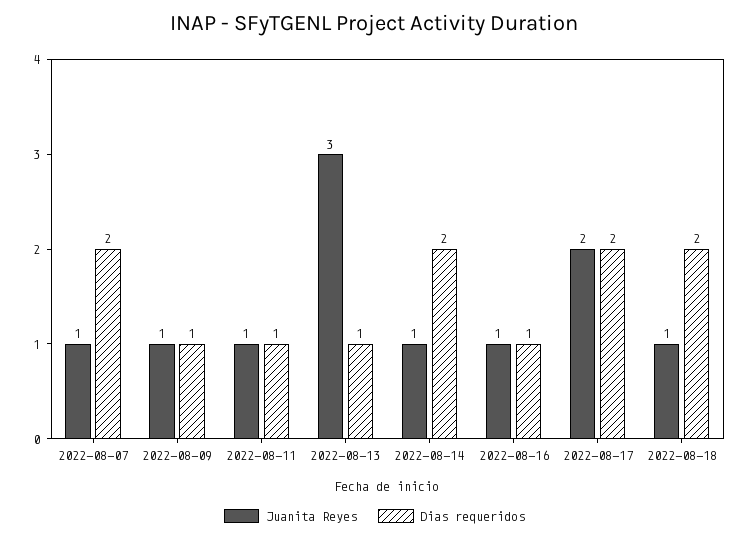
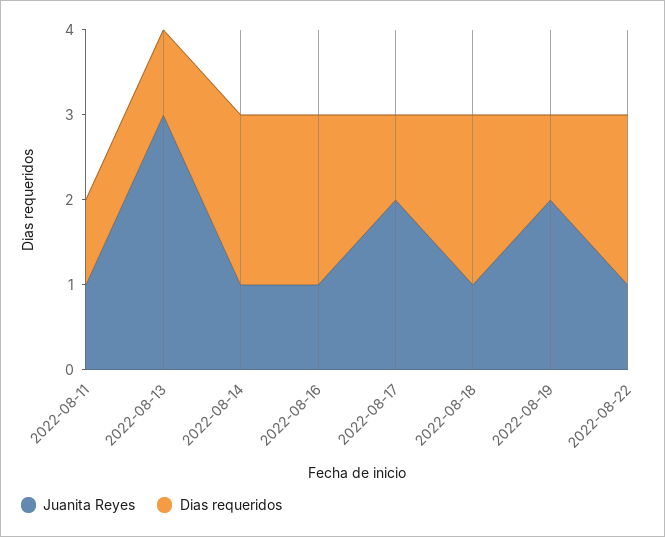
Juanita Reyes, 2022-08-07: 1 -> none
Dias requeridos, 2022-08-07: 2 -> none
Juanita Reyes, 2022-08-09: 1 -> none
Dias requeridos, 2022-08-09: 1 -> none
Dias requeridos, 2022-08-16: 1 -> 2
Dias requeridos, 2022-08-17: 2 -> 1
Juanita Reyes, 2022-08-19: none -> 2
Dias requeridos, 2022-08-19: none -> 1
Juanita Reyes, 2022-08-22: none -> 1
Dias requeridos, 2022-08-22: none -> 2

